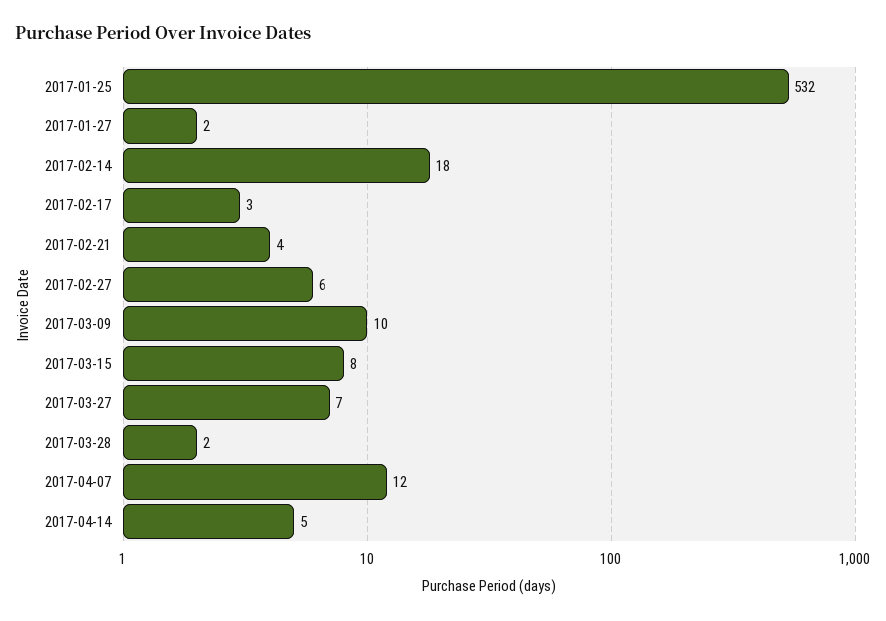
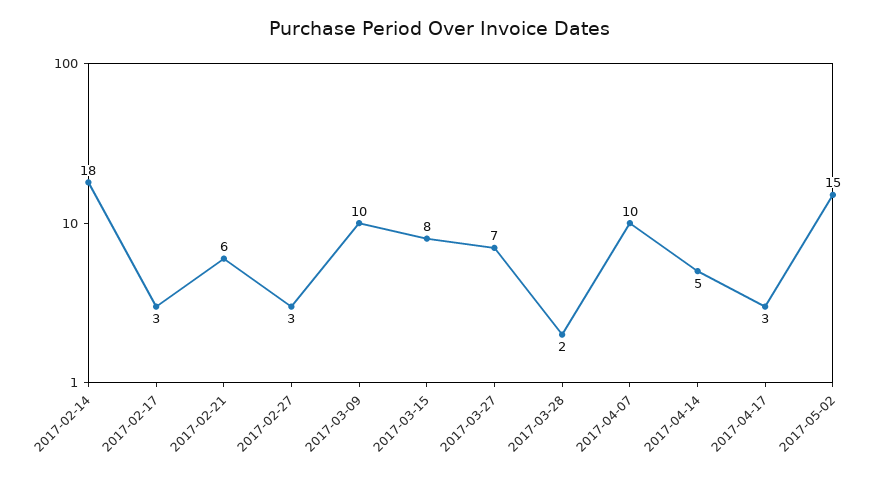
2017-01-25: 532 -> none
2017-01-27: 2 -> none
2017-02-21: 4 -> 6
2017-02-27: 6 -> 3
2017-04-07: 12 -> 10
2017-04-17: none -> 3
2017-05-02: none -> 15

